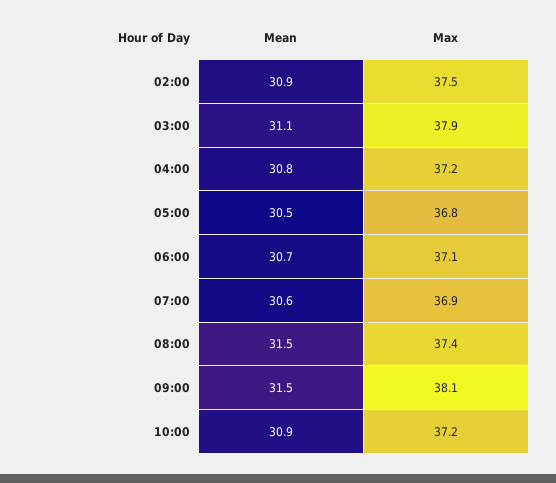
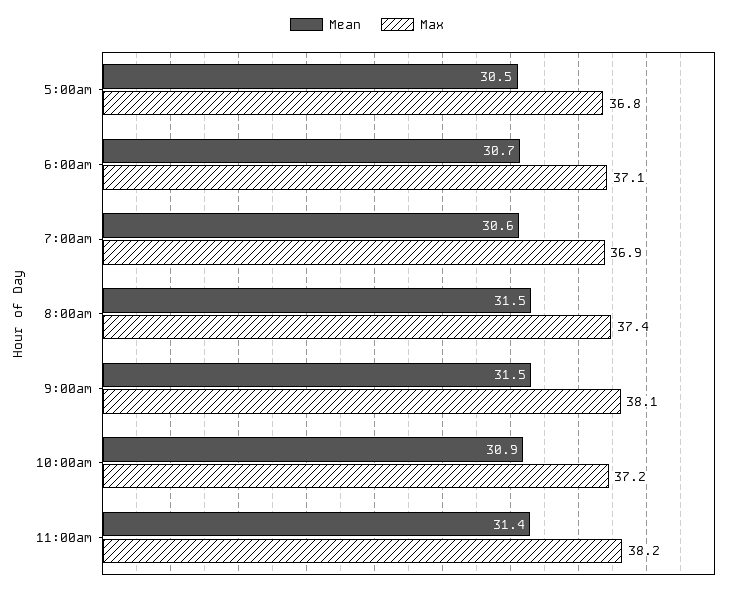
Mean, 02:00: 30.9 -> none
Max, 02:00: 37.5 -> none
Mean, 03:00: 31.1 -> none
Max, 03:00: 37.9 -> none
Mean, 04:00: 30.8 -> none
Max, 04:00: 37.2 -> none
Mean, 11:00am: none -> 31.4
Max, 11:00am: none -> 38.2

